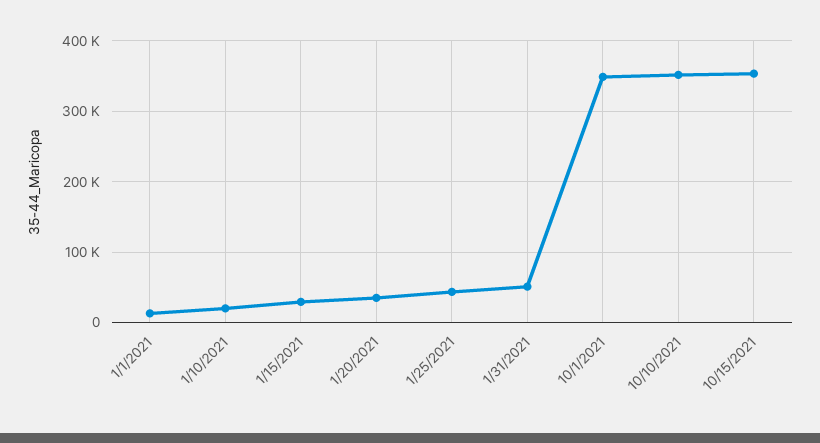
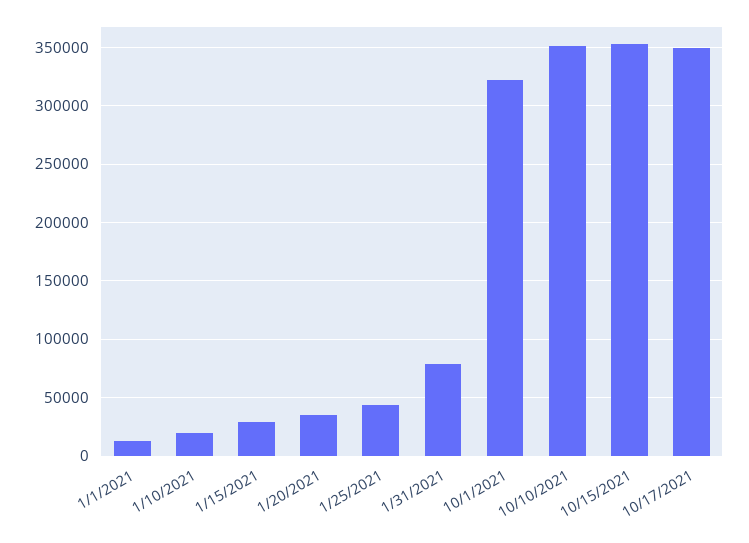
1/31/2021: 50000 -> 80000
10/1/2021: 350000 -> 320000
10/17/2021: none -> 350000

